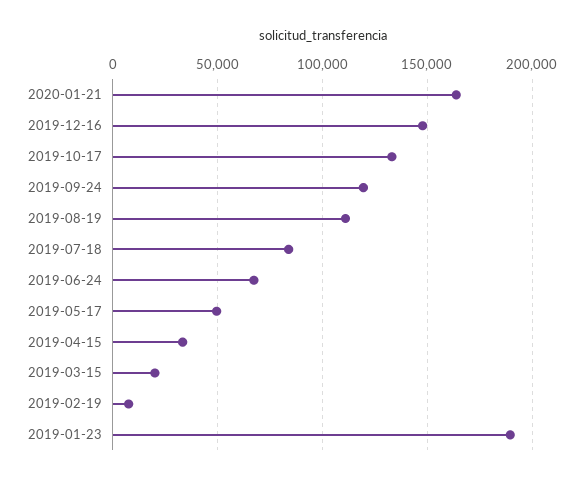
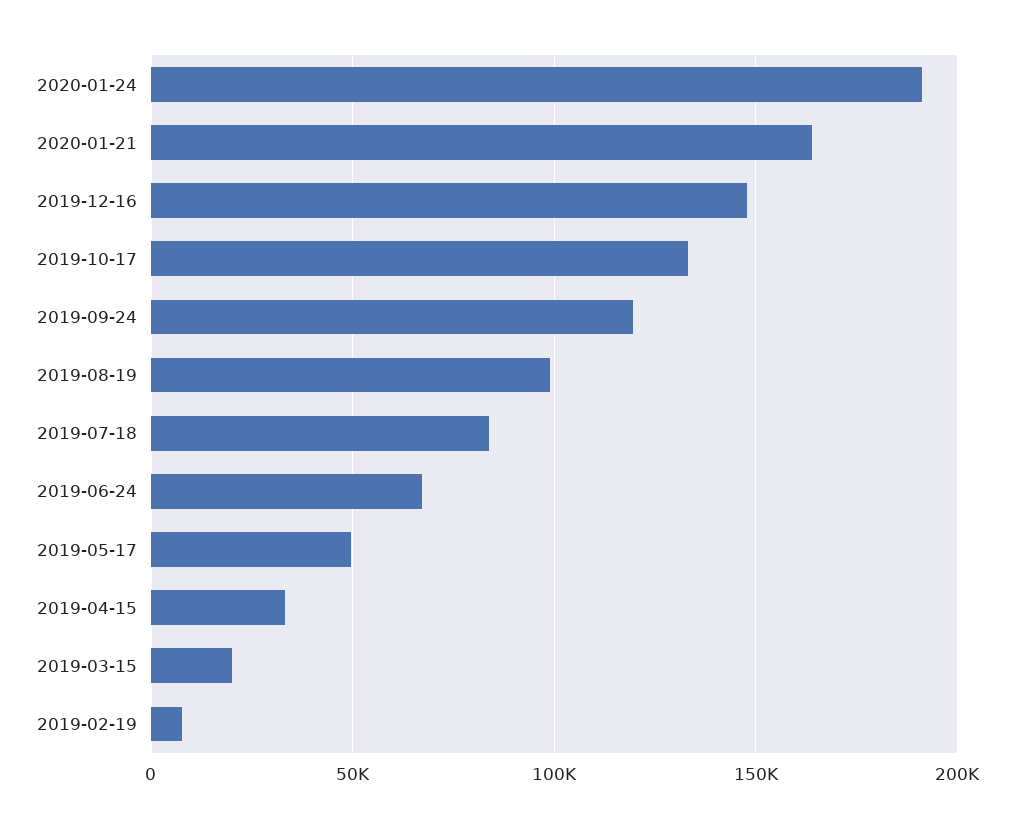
2019-08-19: 110000 -> 100000
2019-01-23: 190000 -> none
2020-01-24: none -> 190000

